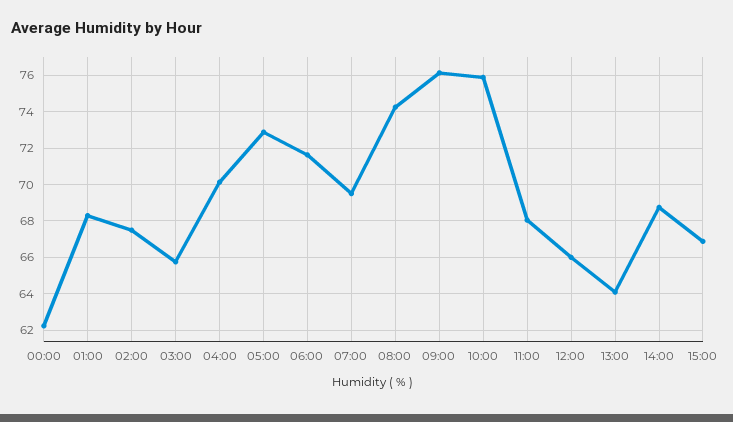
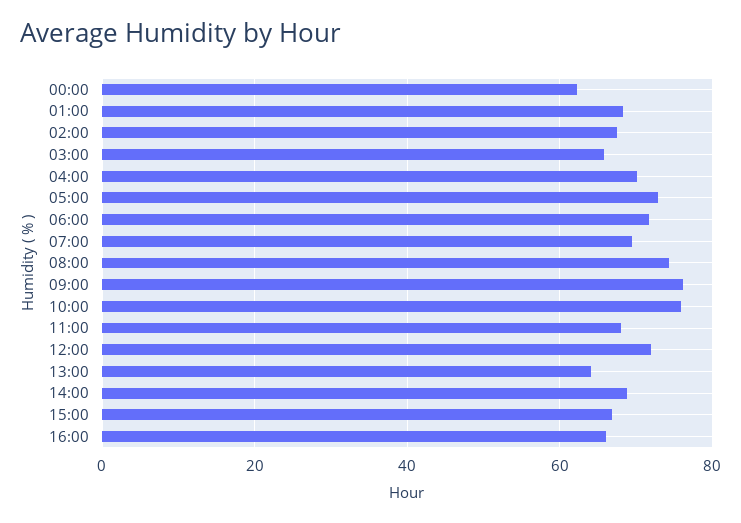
12:00: 66 -> 72
16:00: none -> 66

